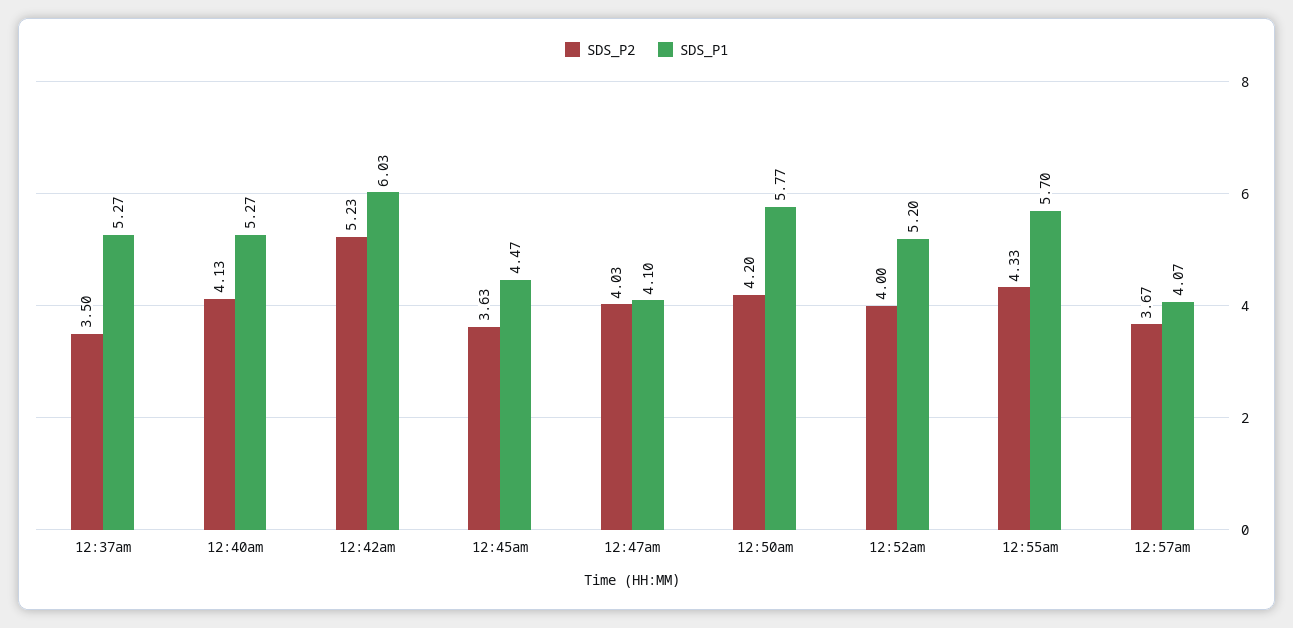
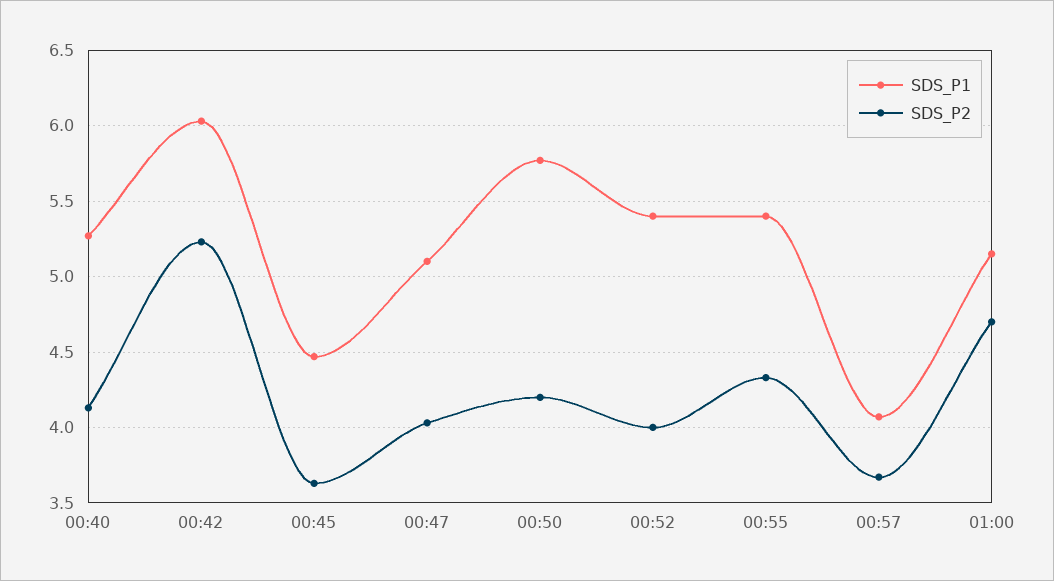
SDS_P2, 12:37am: 3.5 -> none
SDS_P1, 12:37am: 5.27 -> none
SDS_P1, 12:47am: 4.1 -> 5.1
SDS_P1, 12:52am: 5.2 -> 5.4
SDS_P1, 12:55am: 5.7 -> 5.4
SDS_P1, 01:00: none -> 5.15
SDS_P2, 01:00: none -> 4.7

